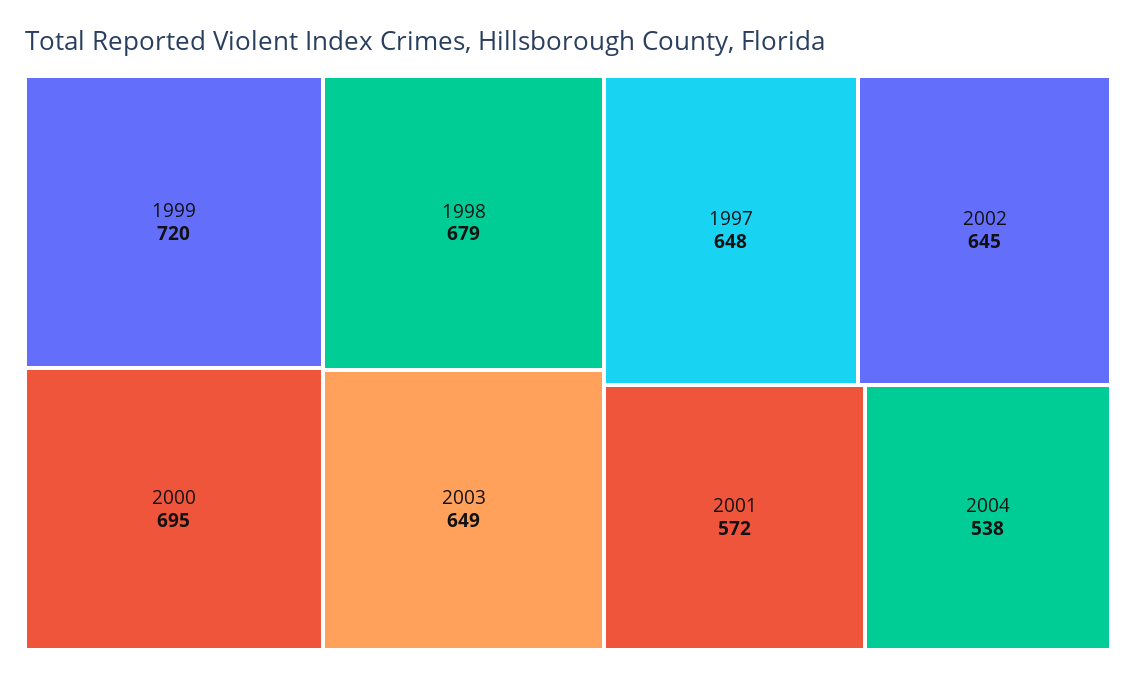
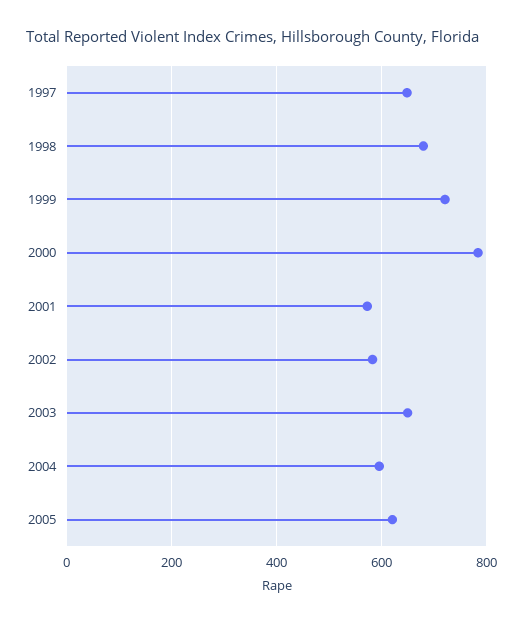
2000: 695 -> 780
2002: 645 -> 580
2004: 538 -> 600
2005: none -> 620

